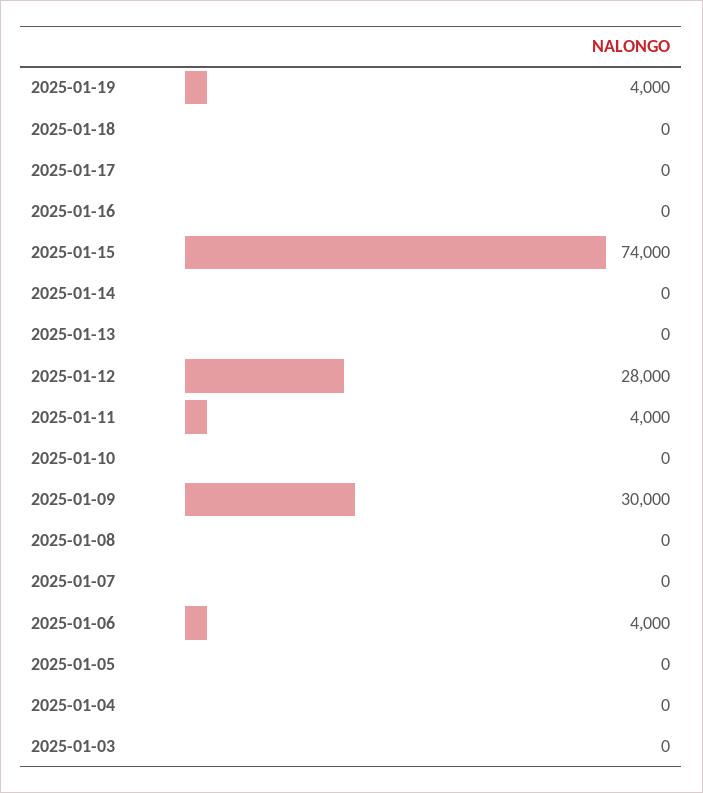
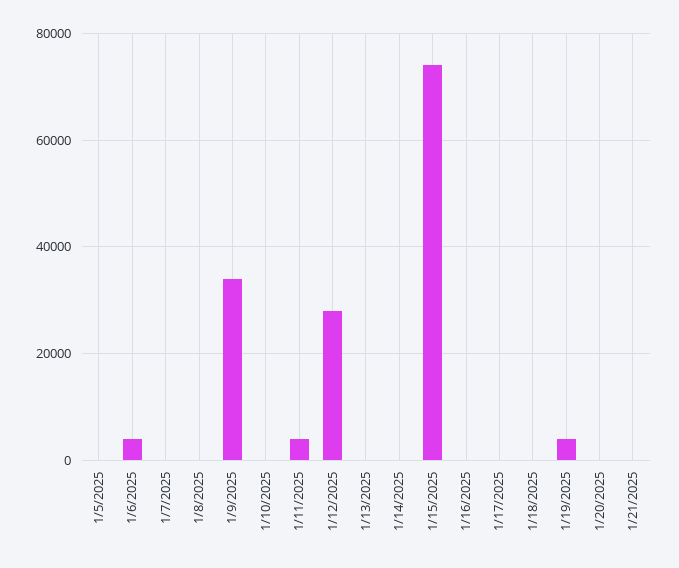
2025-01-09: 30000 -> 34000
2025-01-04: 0 -> none
2025-01-03: 0 -> none
1/20/2025: none -> 0
1/21/2025: none -> 0

